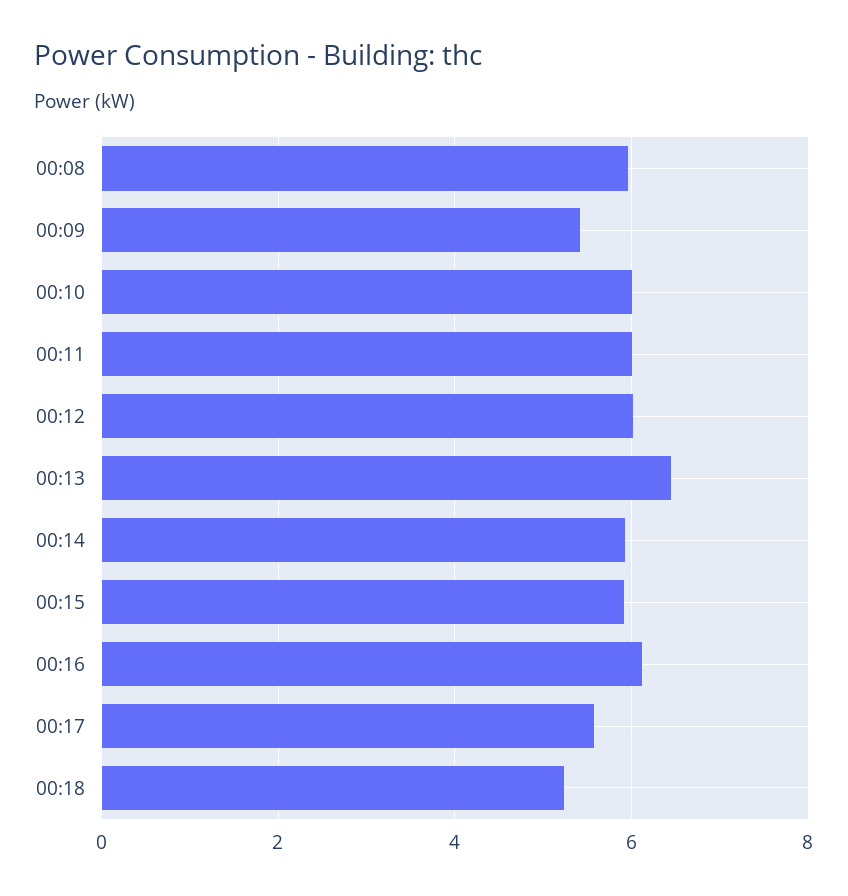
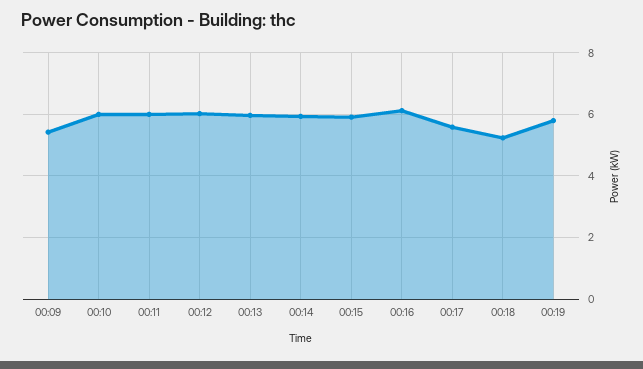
00:08: 6 -> none
00:13: 6.4 -> 6
00:19: none -> 5.8

